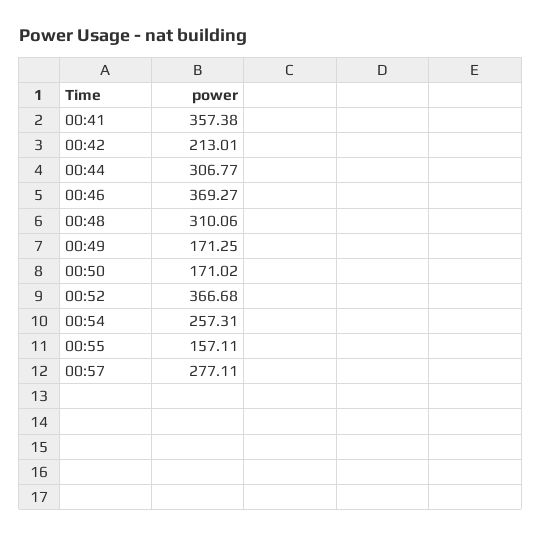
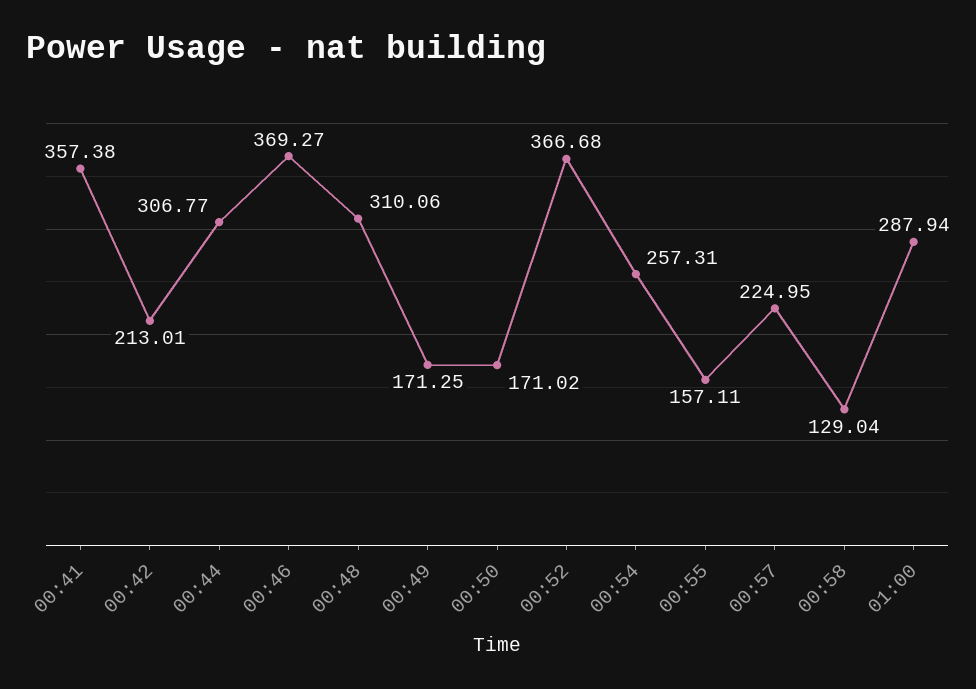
00:57: 277.11 -> 224.95
00:58: none -> 129.04
01:00: none -> 287.94

